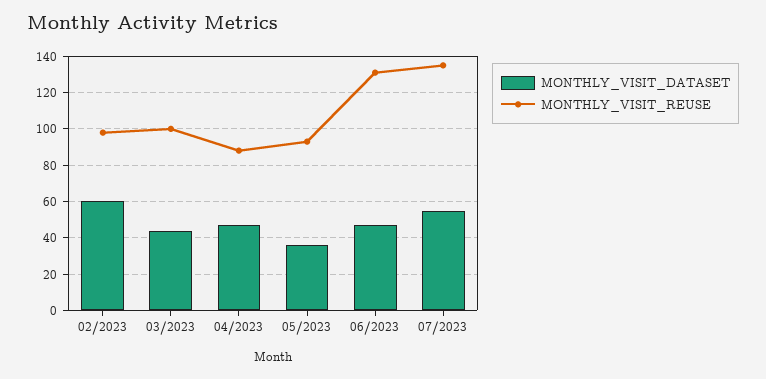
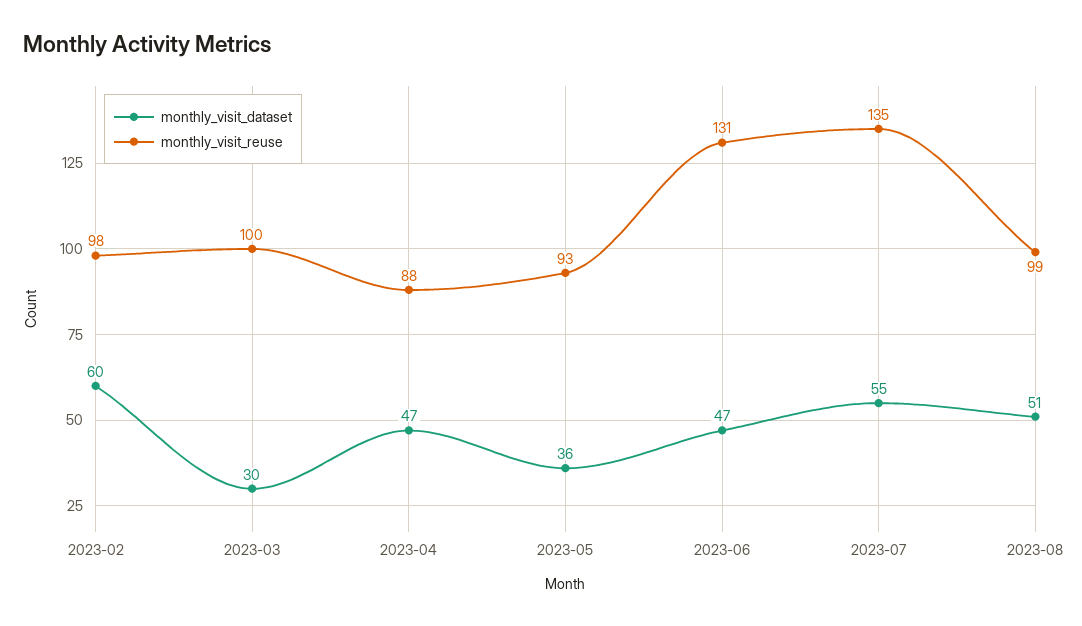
MONTHLY_VISIT_DATASET, 03/2023: 45 -> 30
MONTHLY_VISIT_DATASET, 2023-08: none -> 51
MONTHLY_VISIT_REUSE, 2023-08: none -> 99

